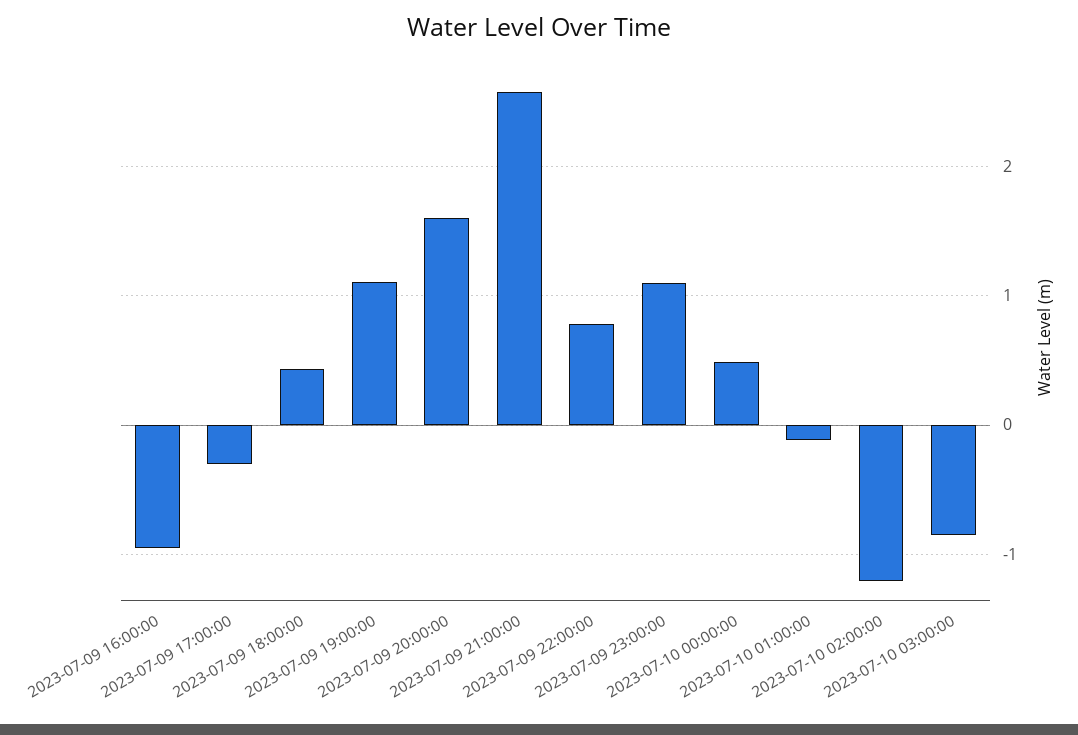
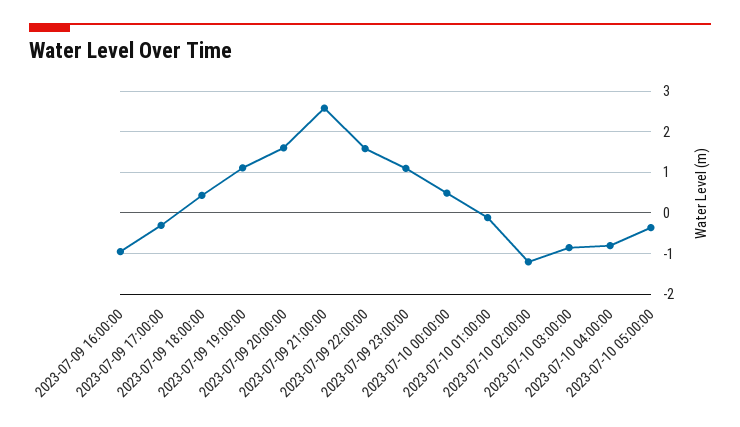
2023-07-09 22:00:00: 0.8 -> 1.6
2023-07-10 04:00:00: none -> -0.8
2023-07-10 05:00:00: none -> -0.4

